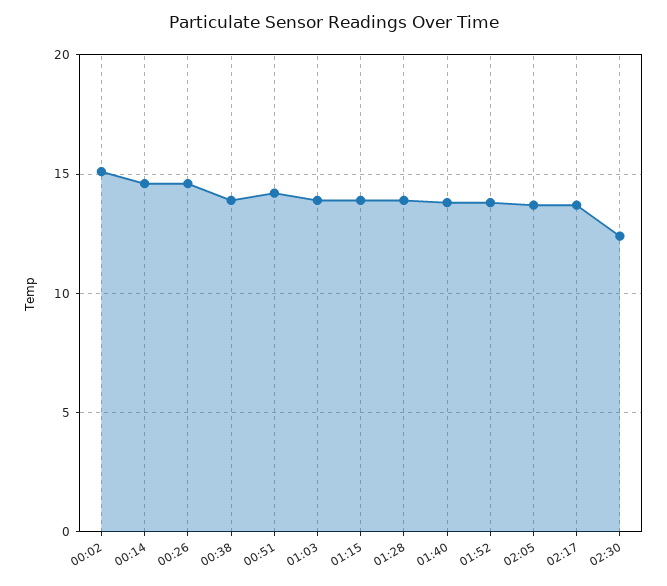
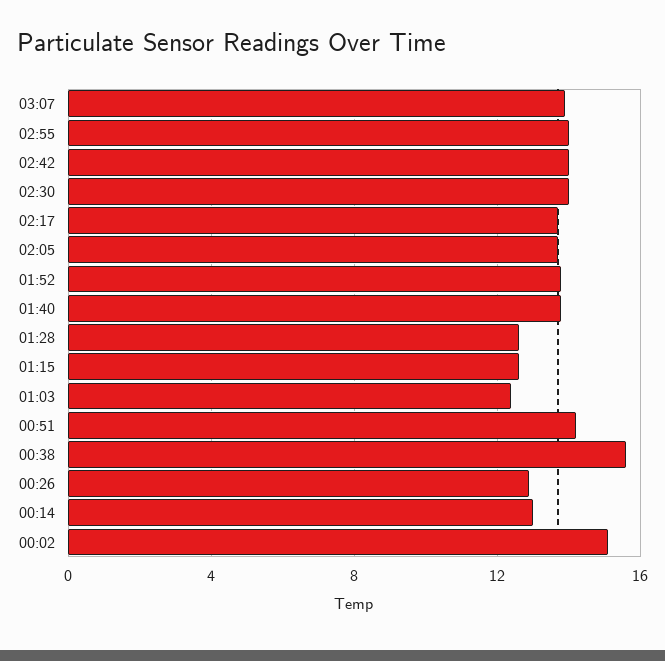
00:14: 14.5 -> 13
00:26: 14.5 -> 13
00:38: 14 -> 15.5
01:03: 14 -> 12.5
01:15: 14 -> 12.5
01:28: 14 -> 12.5
02:30: 12.5 -> 14
03:07: none -> 14
02:55: none -> 14
02:42: none -> 14

